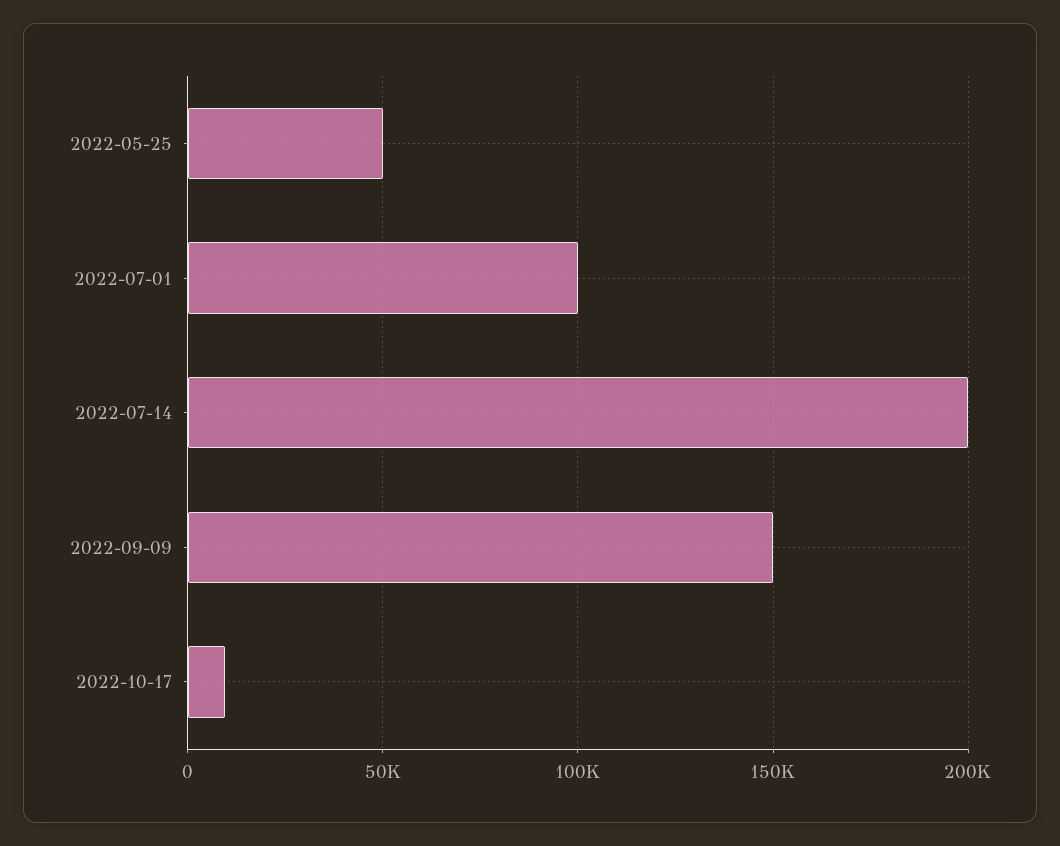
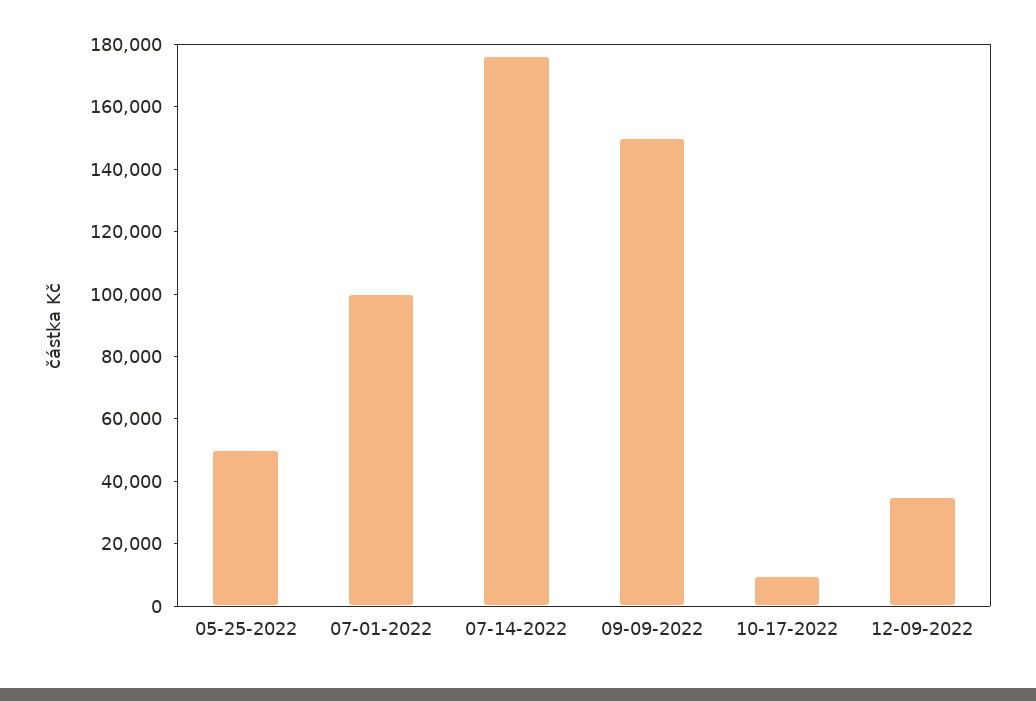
2022-07-14: 200000 -> 175000
12-09-2022: none -> 35000

